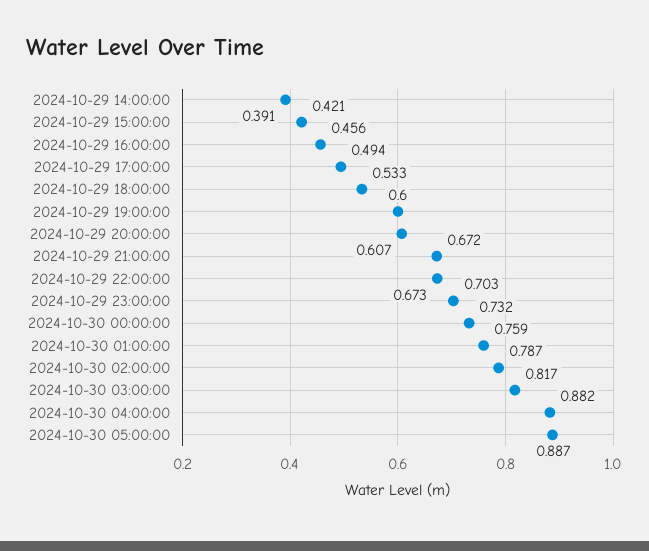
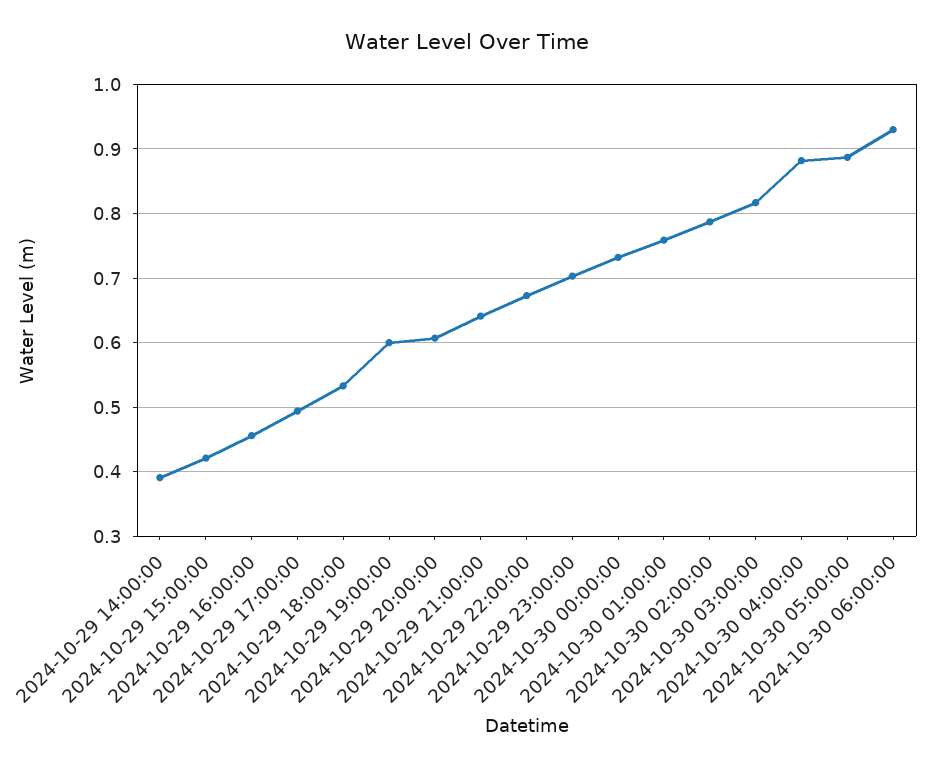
2024-10-29 21:00:00: 0.672 -> 0.64
2024-10-30 06:00:00: none -> 0.93

